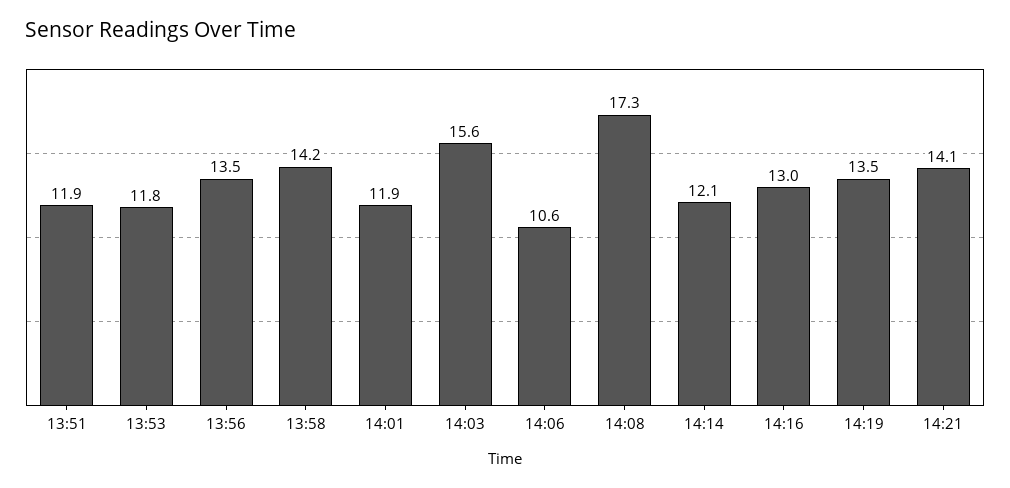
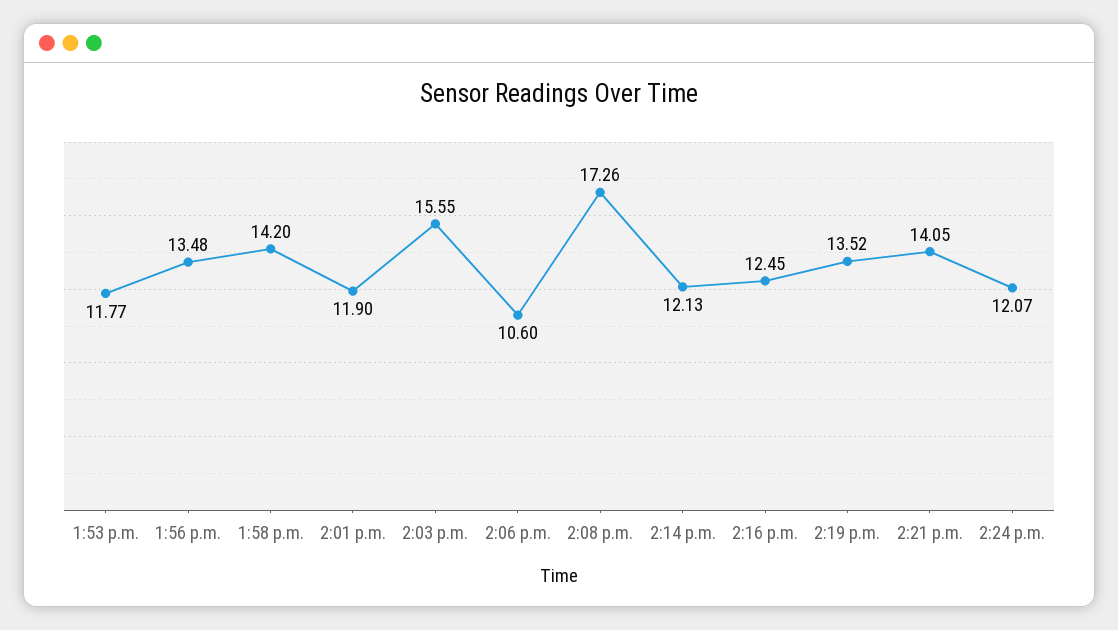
13:51: 11.9 -> none
14:16: 13 -> 12.45
2:24 p.m.: none -> 12.07

